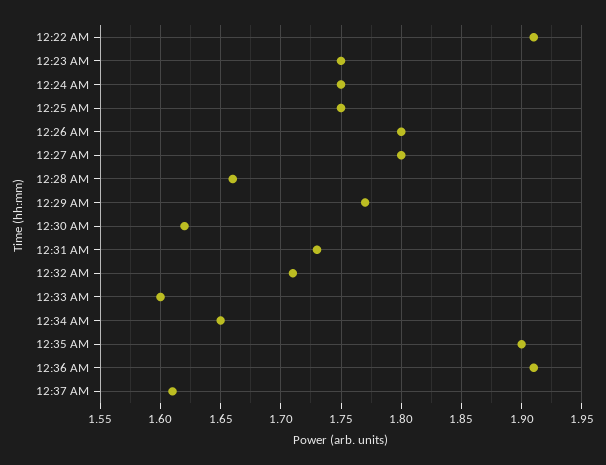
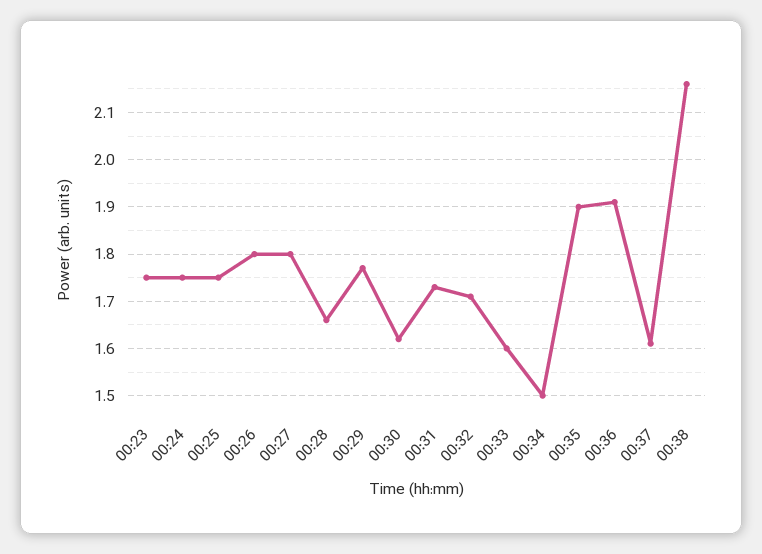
12:22 AM: 1.91 -> none
12:34 AM: 1.65 -> 1.5
00:38: none -> 2.15

